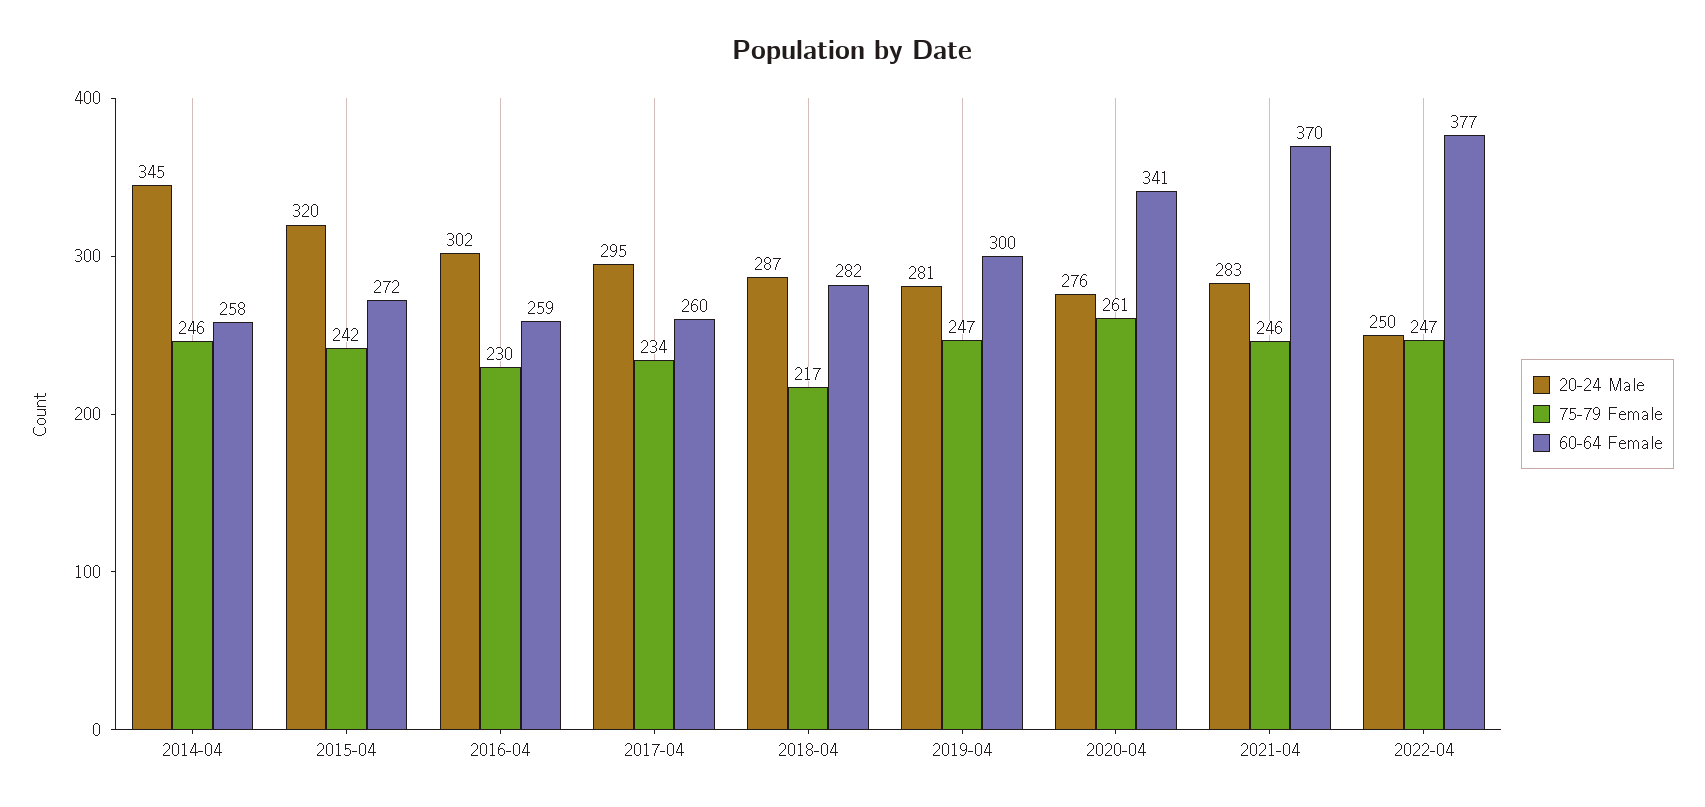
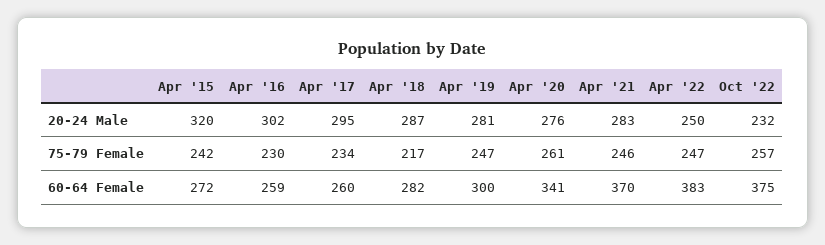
20-24 Male, 2014-04: 345 -> none
75-79 Female, 2014-04: 246 -> none
60-64 Female, 2014-04: 258 -> none
60-64 Female, 2022-04: 377 -> 383
20-24 Male, Oct '22: none -> 232
75-79 Female, Oct '22: none -> 257
60-64 Female, Oct '22: none -> 375

